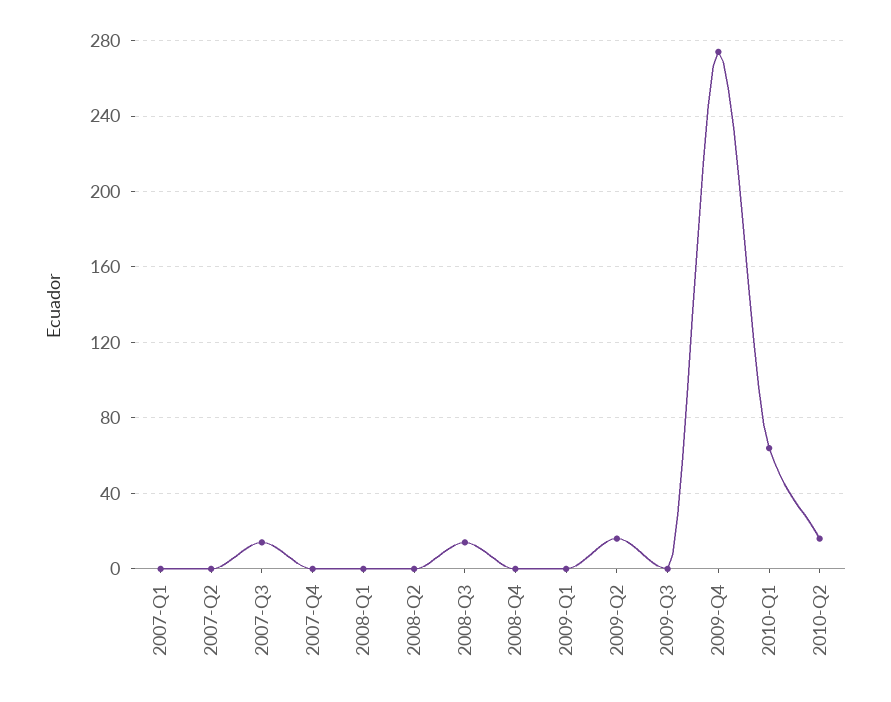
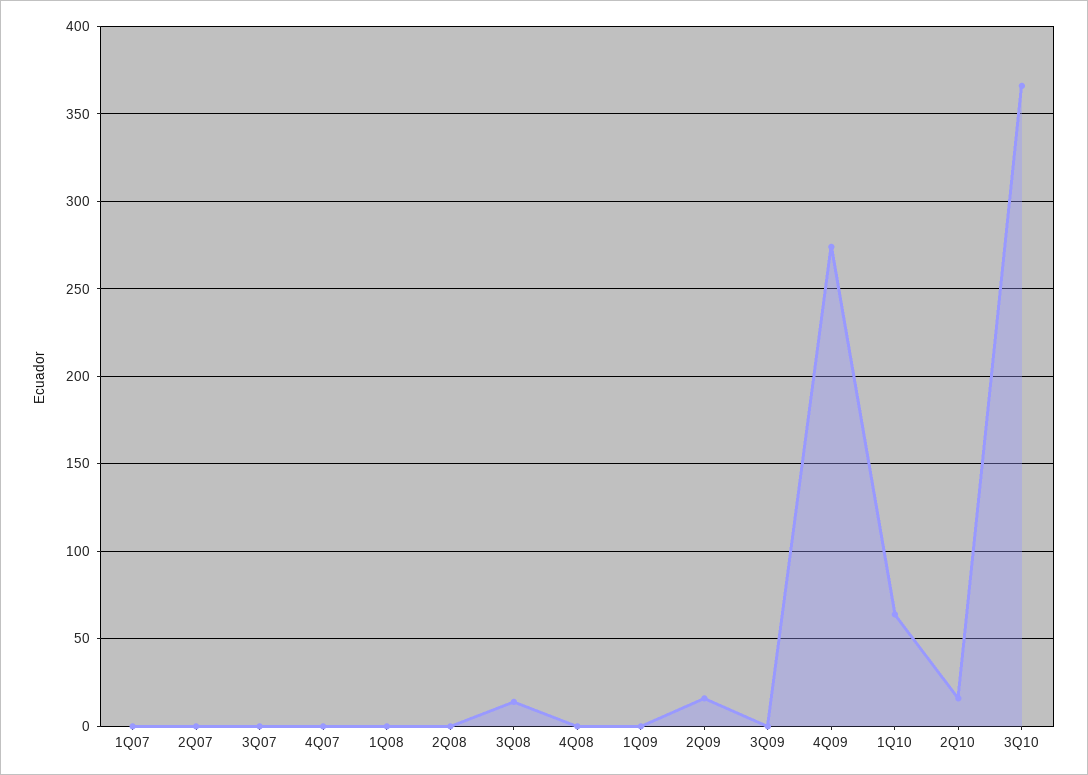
2007-Q3: 15 -> 0
3Q10: none -> 365

